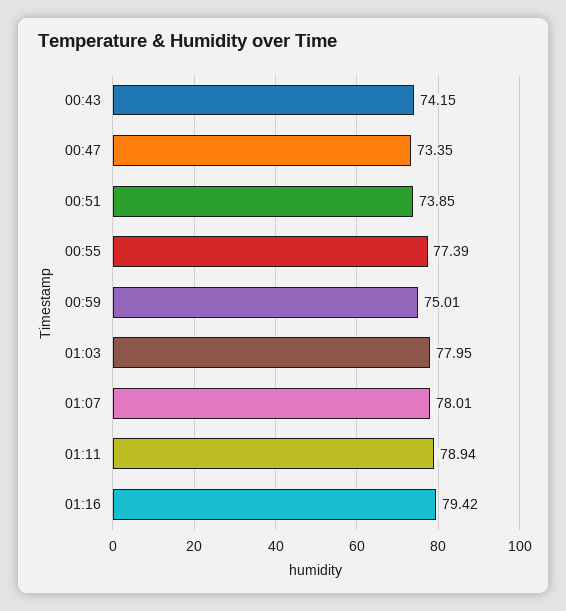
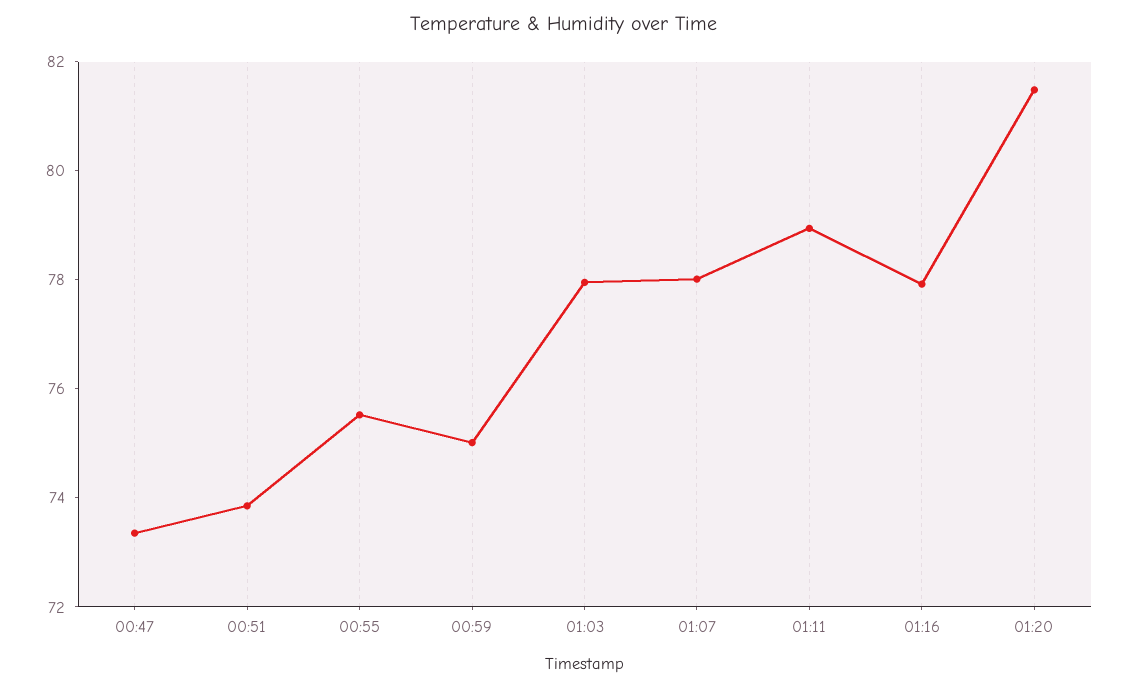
00:43: 74.15 -> none
00:55: 77.39 -> 75.5
01:16: 79.42 -> 78
01:20: none -> 81.5

